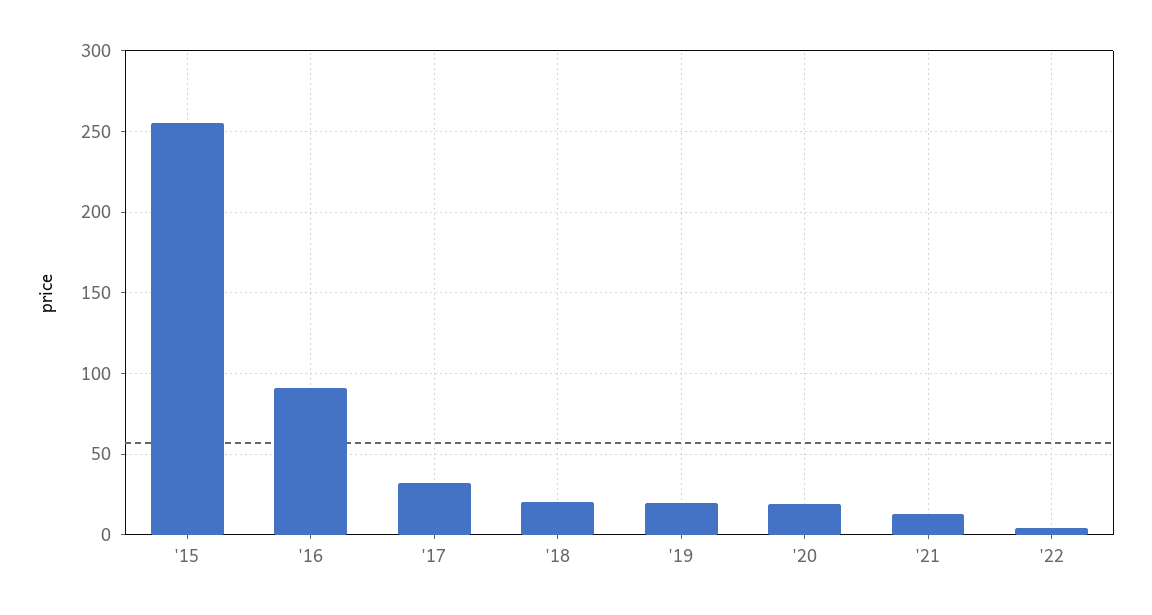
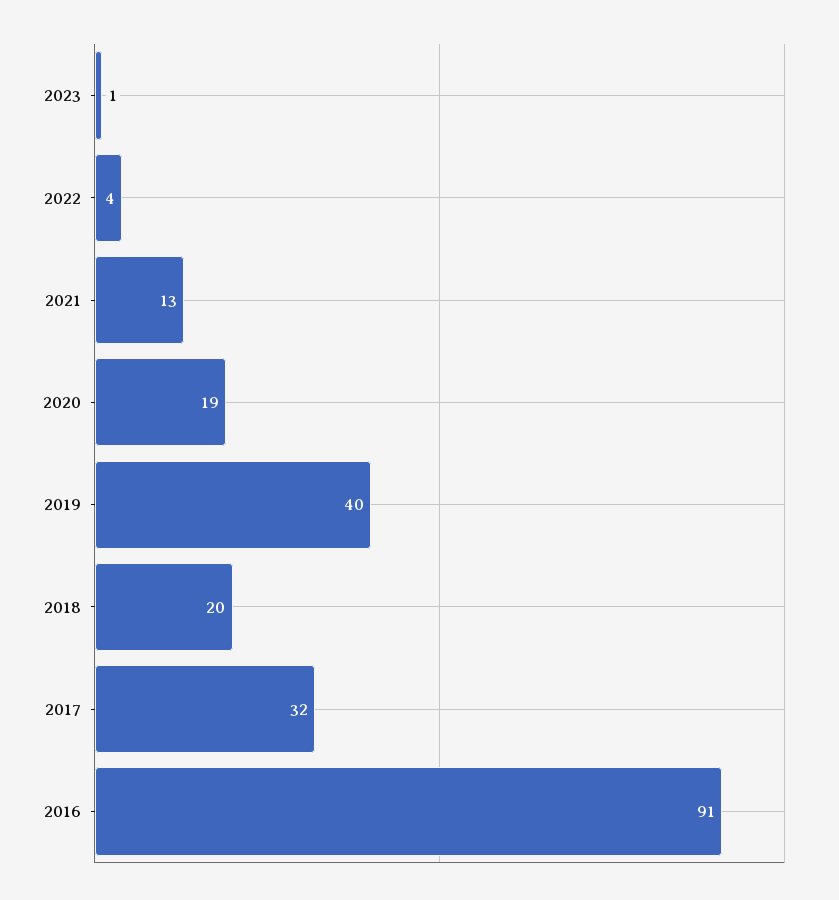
'15: 255 -> none
'19: 20 -> 40
2023: none -> 1

